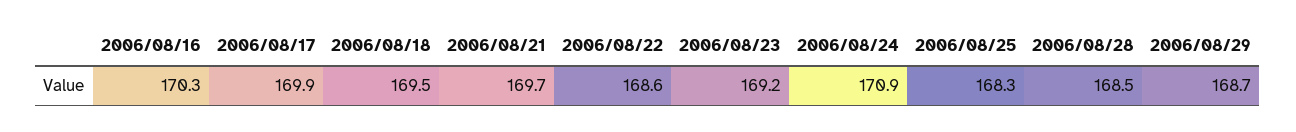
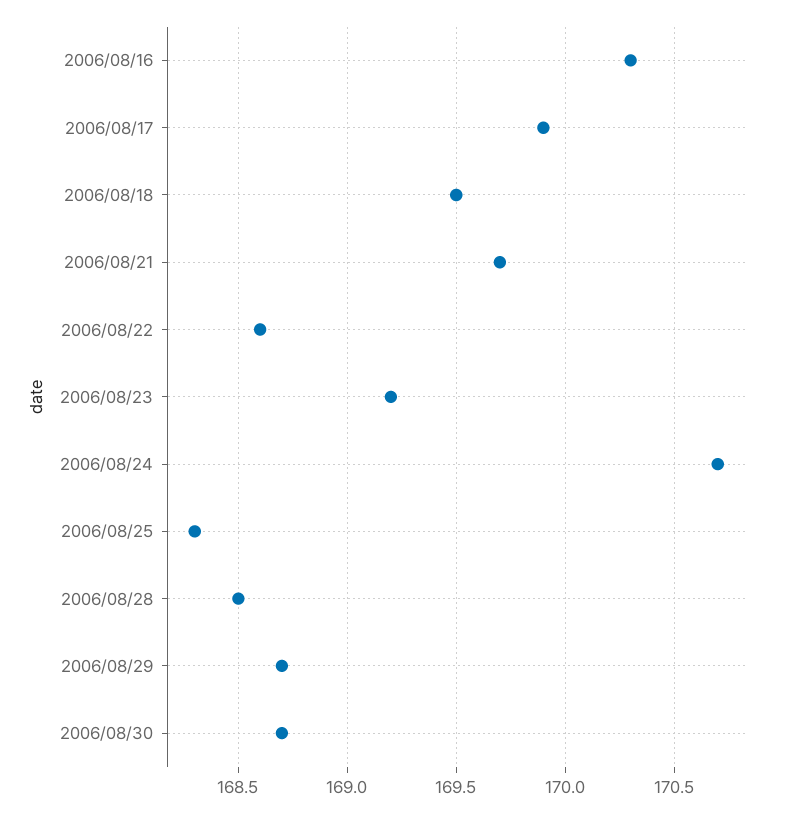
2006/08/24: 170.9 -> 170.7
2006/08/30: none -> 168.7

